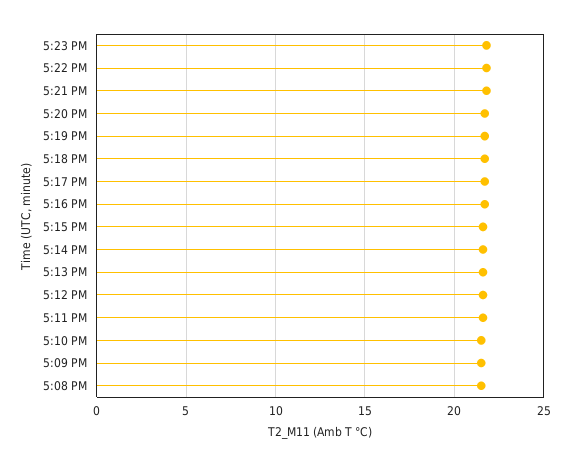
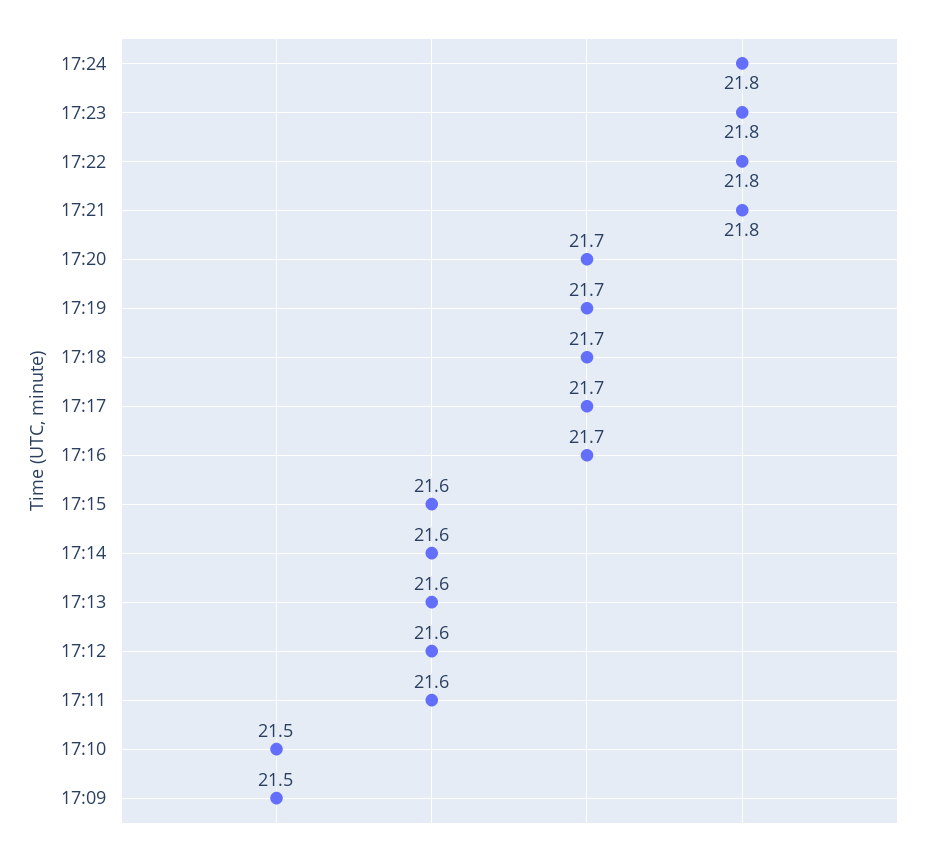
5:08 PM: 21.5 -> none
17:24: none -> 21.8

